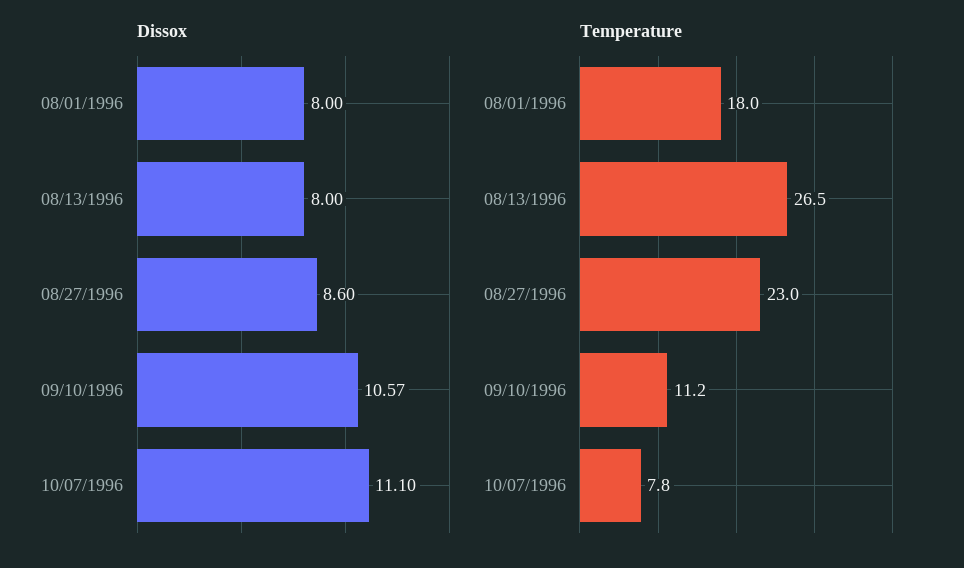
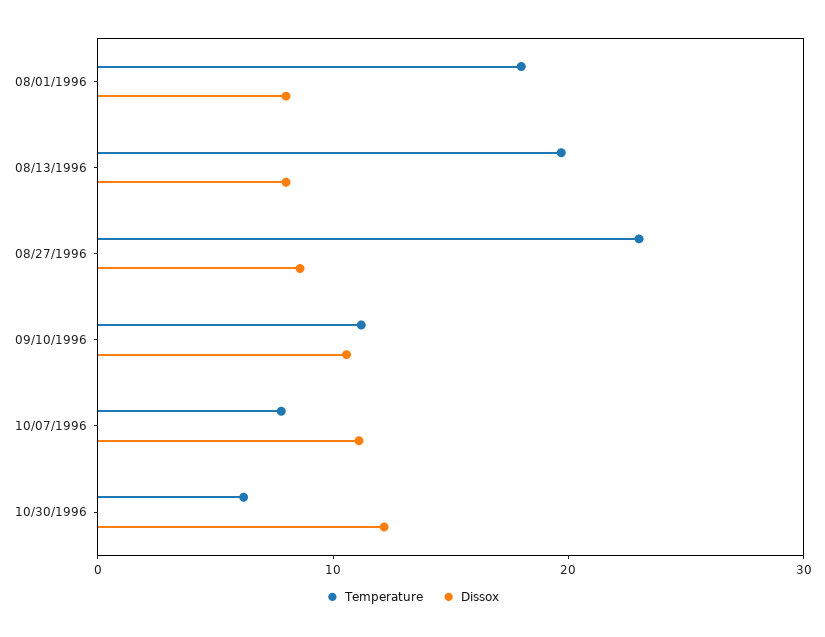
Temperature, 08/13/1996: 26.5 -> 20
Temperature, 10/30/1996: none -> 6
Dissox, 10/30/1996: none -> 12

